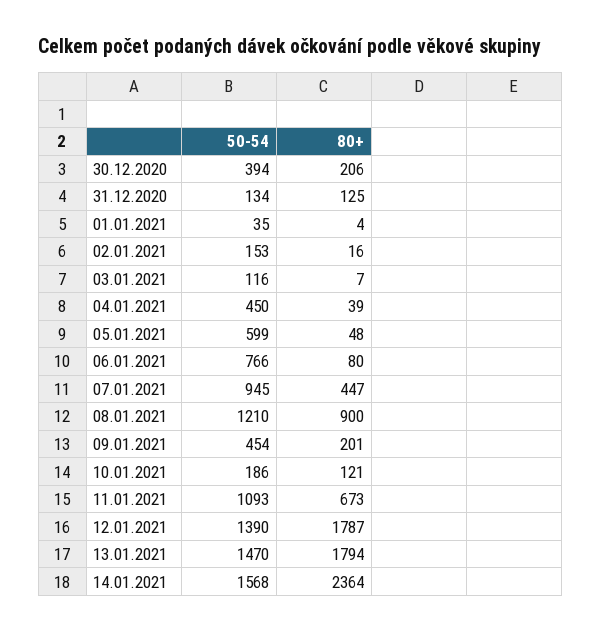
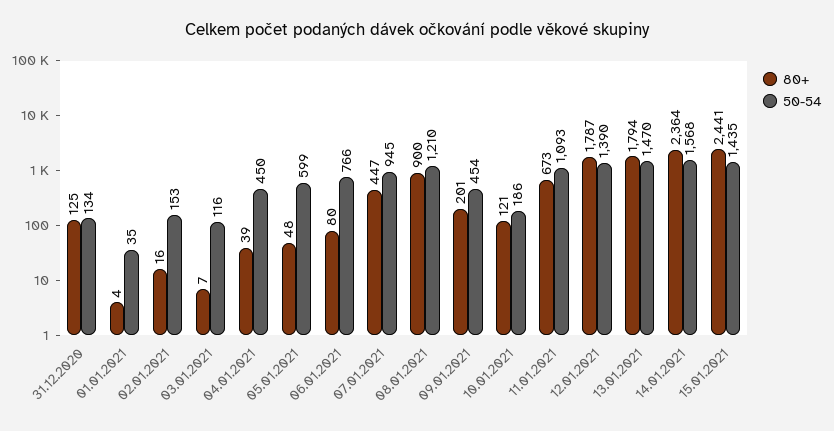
50-54, 30.12.2020: 394 -> none
80+, 30.12.2020: 206 -> none
80+, 15.01.2021: none -> 2441
50-54, 15.01.2021: none -> 1435

